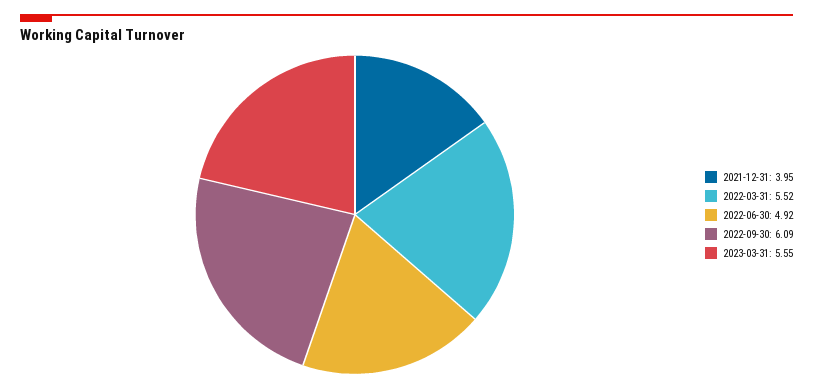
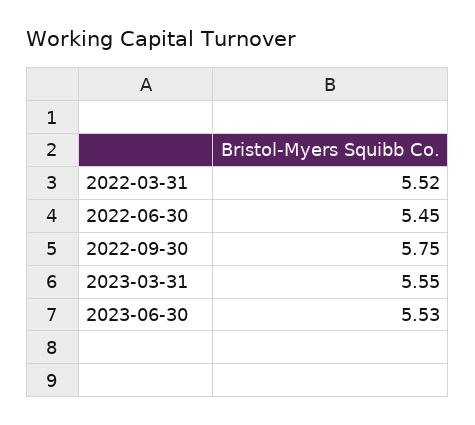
2021-12-31: 3.95 -> none
2022-06-30: 4.92 -> 5.45
2022-09-30: 6.09 -> 5.75
2023-06-30: none -> 5.53

